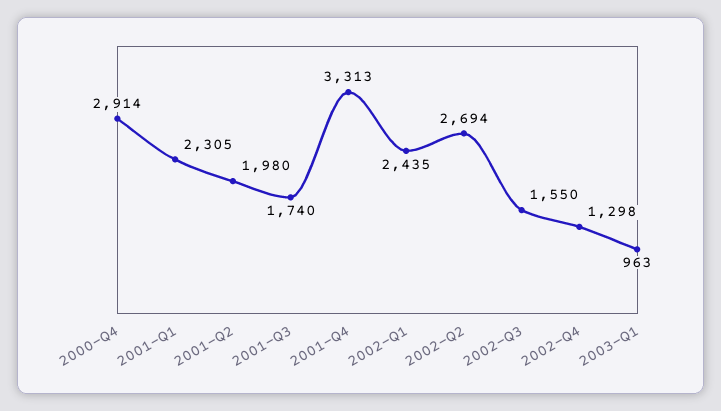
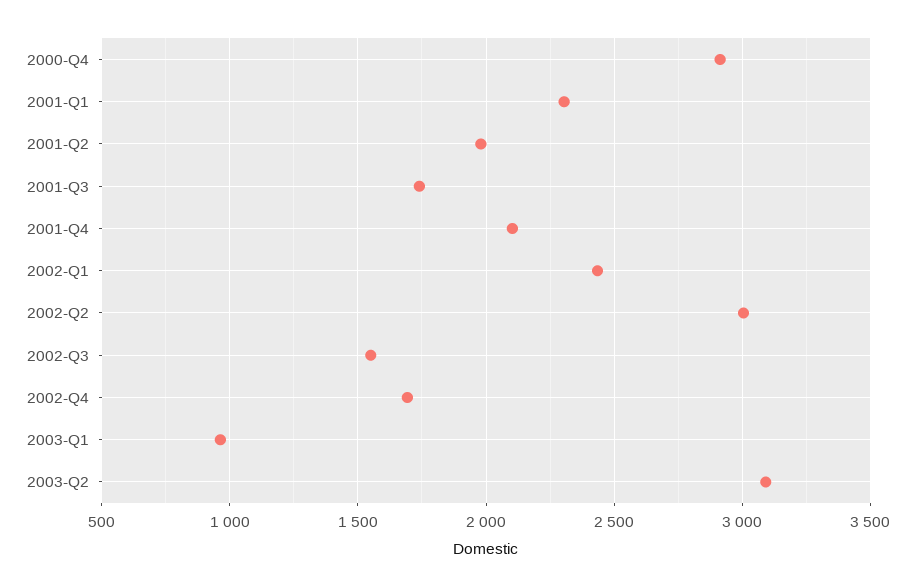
2001-Q4: 3313 -> 2100
2002-Q2: 2694 -> 3000
2002-Q4: 1298 -> 1700
2003-Q2: none -> 3100

